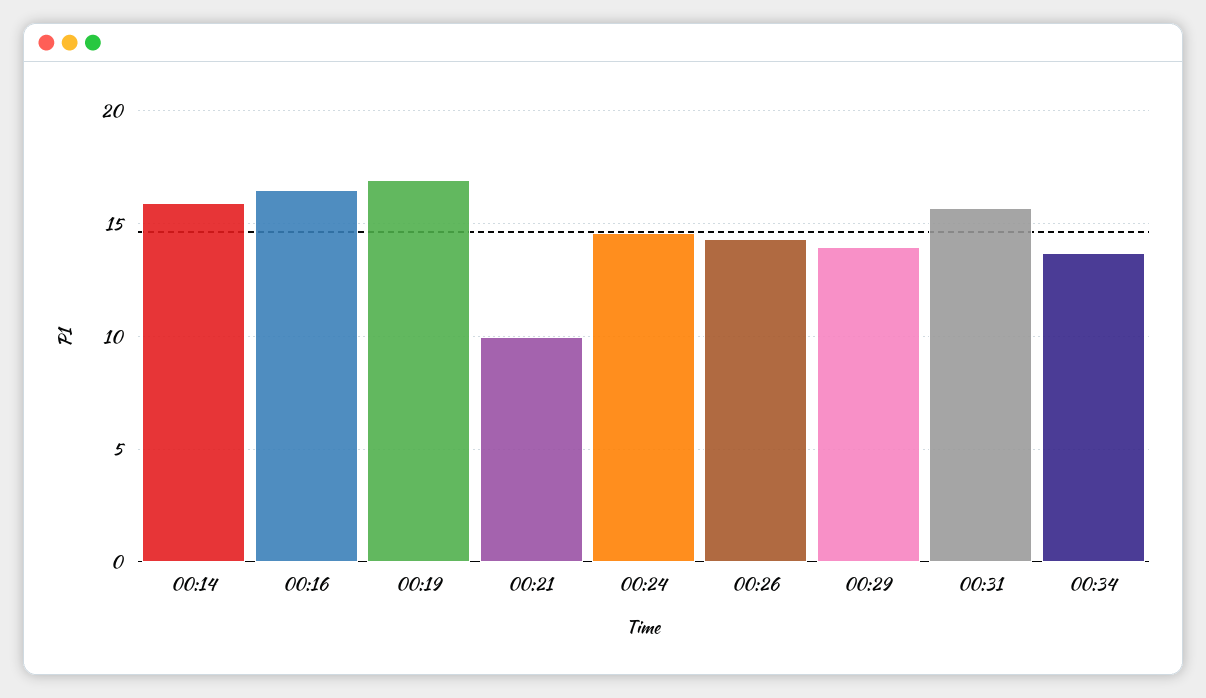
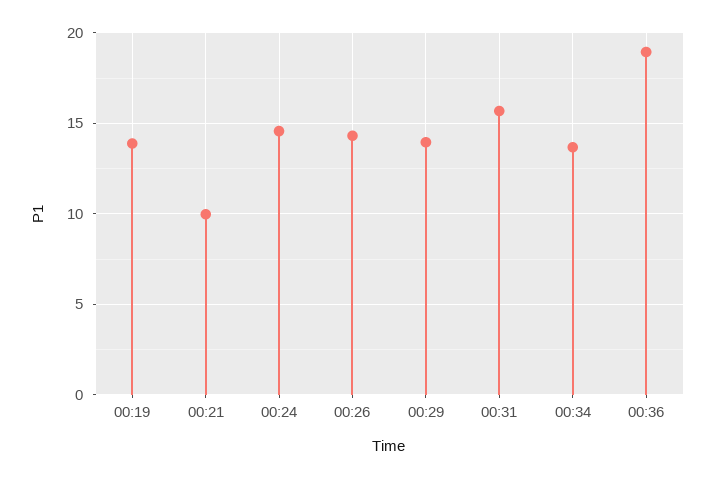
00:14: 16 -> none
00:16: 16.5 -> none
00:19: 17 -> 14
00:36: none -> 19

